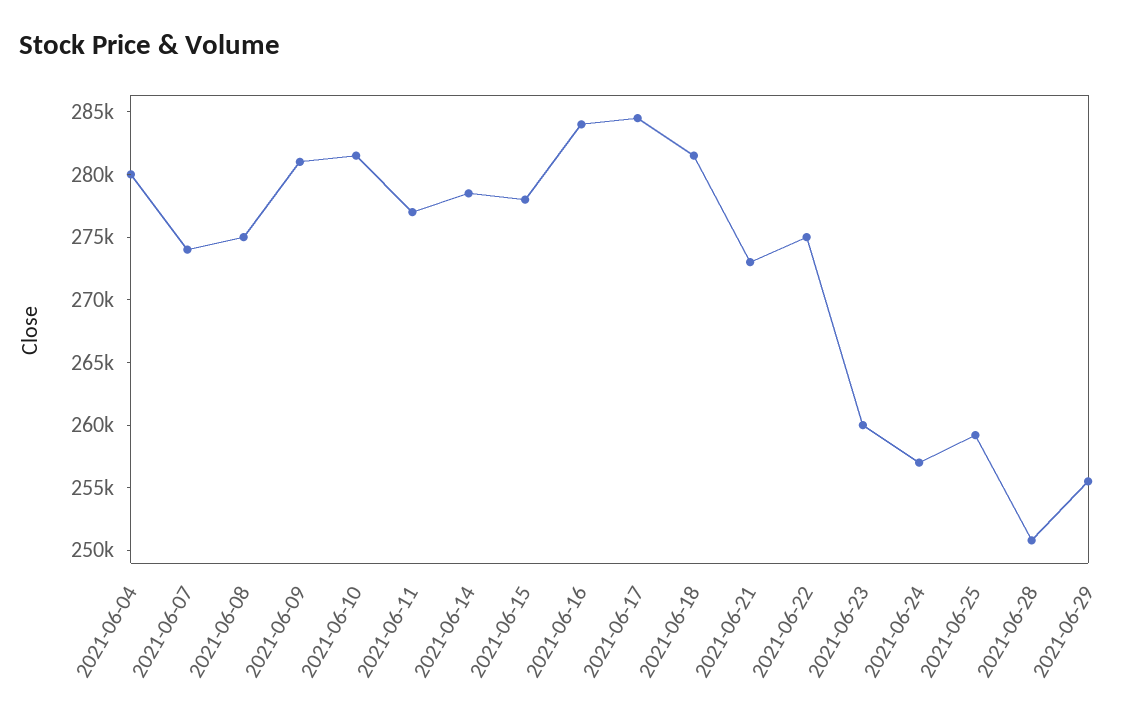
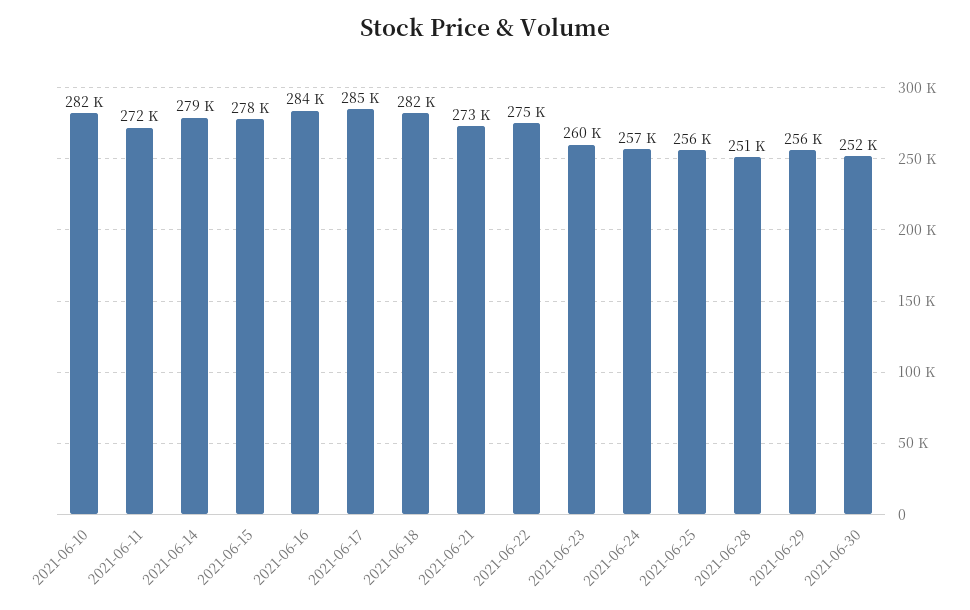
2021-06-04: 280000 -> none
2021-06-07: 274000 -> none
2021-06-08: 275000 -> none
2021-06-09: 281000 -> none
2021-06-11: 277000 -> 272000
2021-06-25: 259000 -> 256000
2021-06-30: none -> 252000

